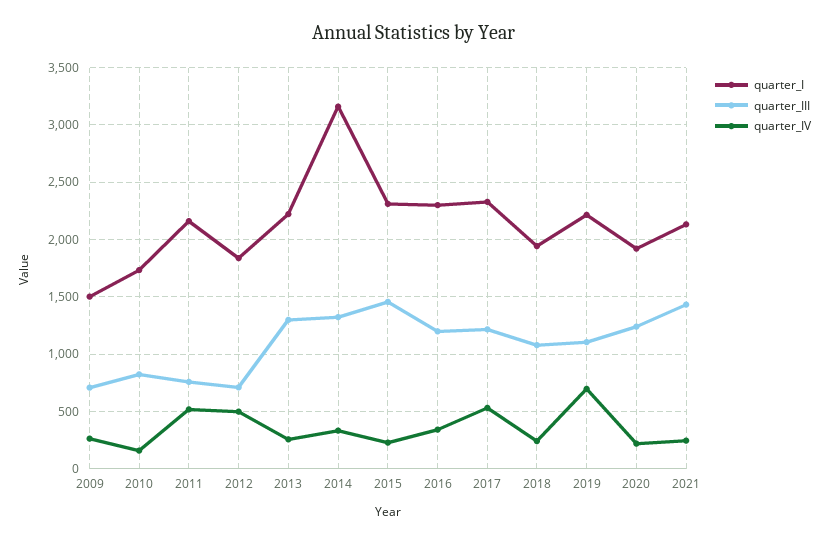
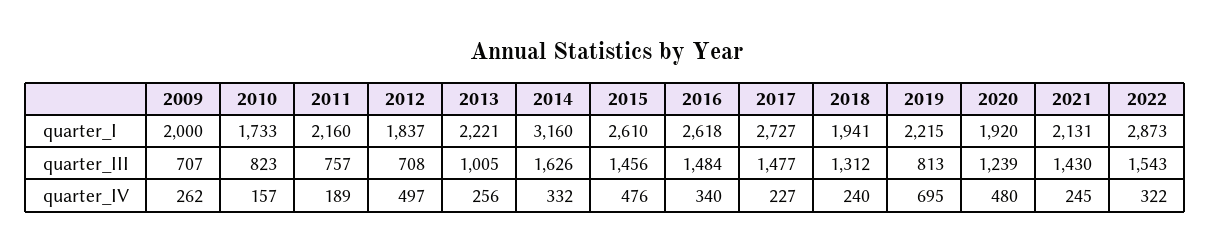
quarter_I, 2009: 1500 -> 2000
quarter_IV, 2011: 500 -> 189
quarter_III, 2013: 1300 -> 1005
quarter_III, 2014: 1300 -> 1626
quarter_I, 2015: 2300 -> 2610
quarter_IV, 2015: 200 -> 476
quarter_I, 2016: 2300 -> 2618
quarter_III, 2016: 1200 -> 1484
quarter_I, 2017: 2300 -> 2727
quarter_III, 2017: 1200 -> 1477
quarter_IV, 2017: 500 -> 227
quarter_III, 2018: 1100 -> 1312
quarter_III, 2019: 1100 -> 813
quarter_IV, 2020: 200 -> 480
quarter_I, 2022: none -> 2873
quarter_III, 2022: none -> 1543
quarter_IV, 2022: none -> 322

